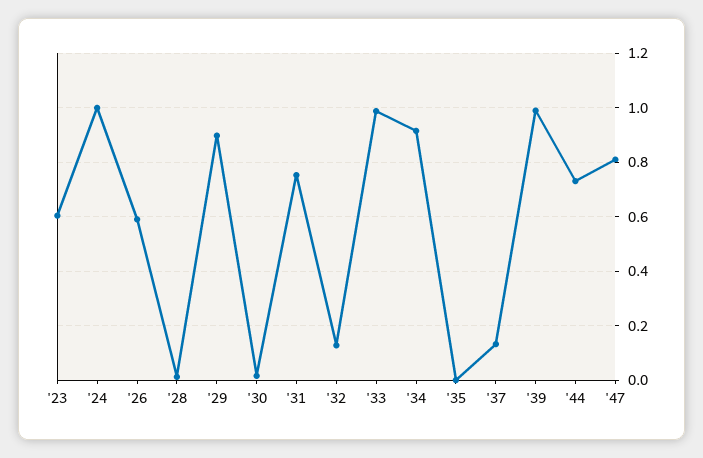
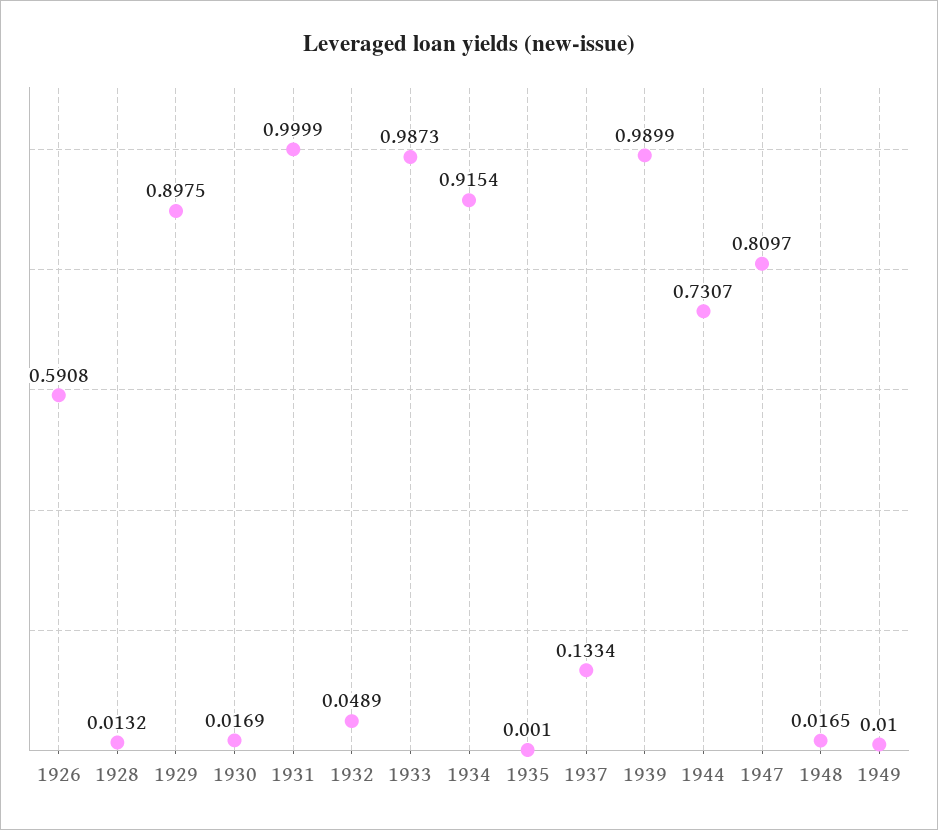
'23: 0.6 -> none
'24: 1 -> none
'31: 0.75 -> 0.9999
'32: 0.125 -> 0.0489
1948: none -> 0.0165
1949: none -> 0.01

